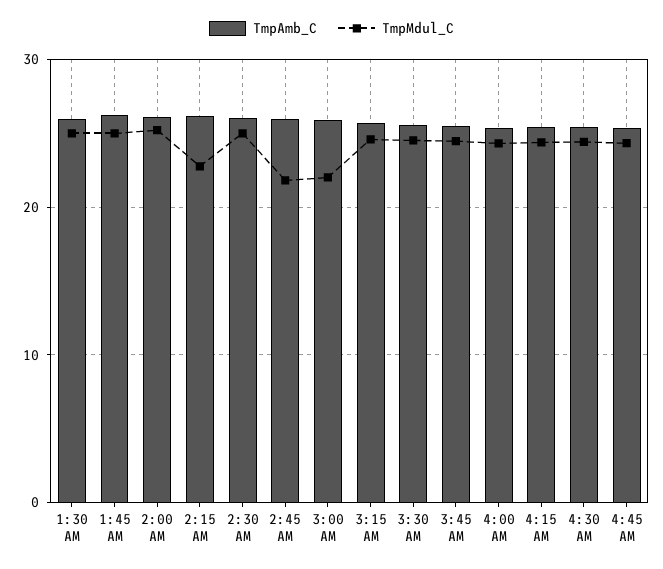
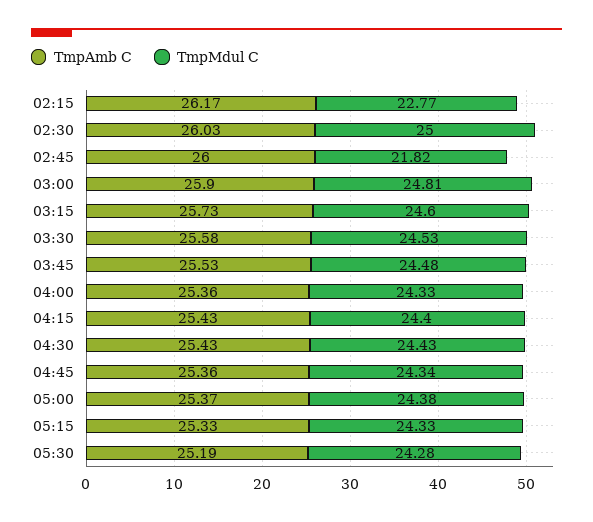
TmpAmb_C, 1:30 AM: 26 -> none
TmpMdul_C, 1:30 AM: 25 -> none
TmpAmb_C, 1:45 AM: 26 -> none
TmpMdul_C, 1:45 AM: 25 -> none
TmpAmb_C, 2:00 AM: 26 -> none
TmpMdul_C, 2:00 AM: 25 -> none
TmpMdul_C, 3:00 AM: 22 -> 24.81
TmpAmb_C, 05:00: none -> 25.37
TmpMdul_C, 05:00: none -> 24.38
TmpAmb_C, 05:15: none -> 25.33
TmpMdul_C, 05:15: none -> 24.33
TmpAmb_C, 05:30: none -> 25.19
TmpMdul_C, 05:30: none -> 24.28

